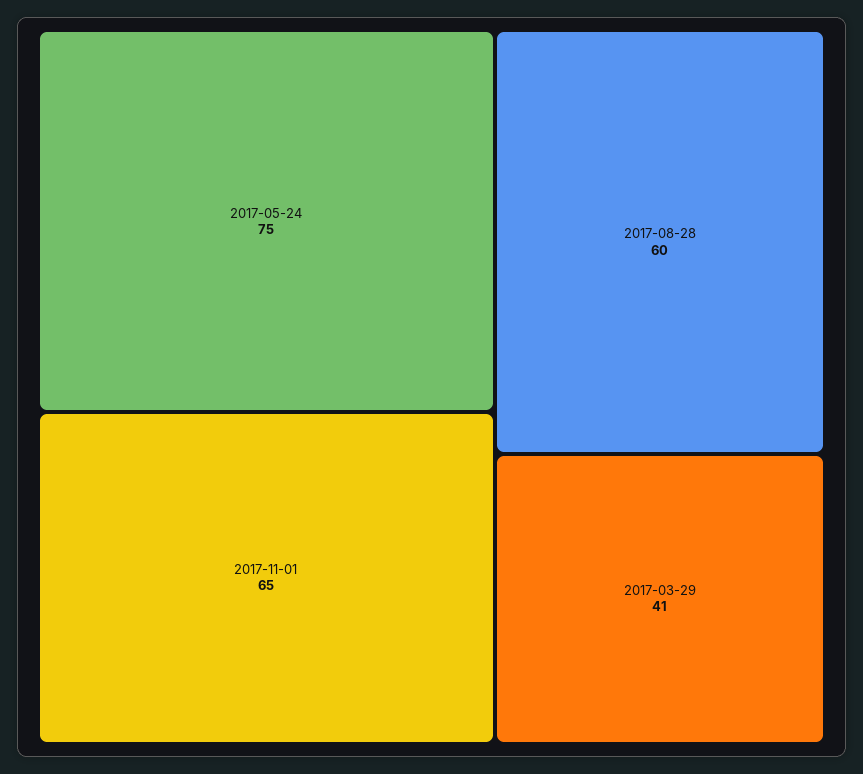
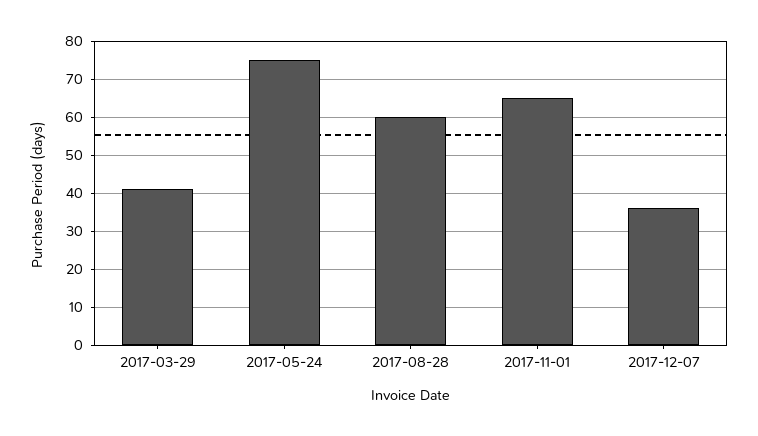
2017-12-07: none -> 35

